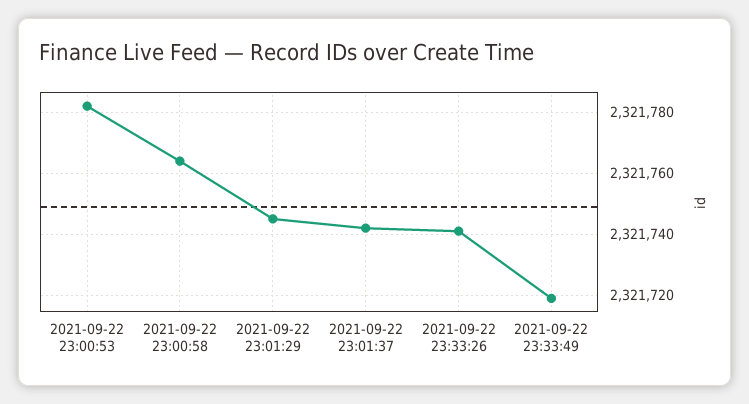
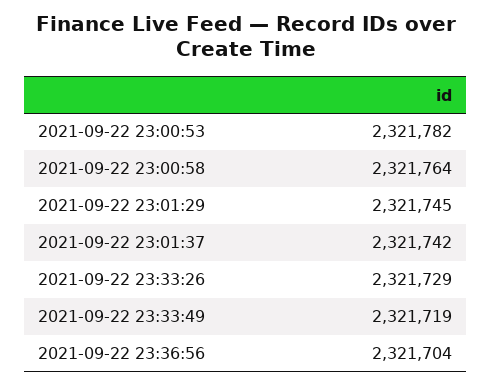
2021-09-22 23:33:26: 2321740 -> 2321729
2021-09-22 23:36:56: none -> 2321704

